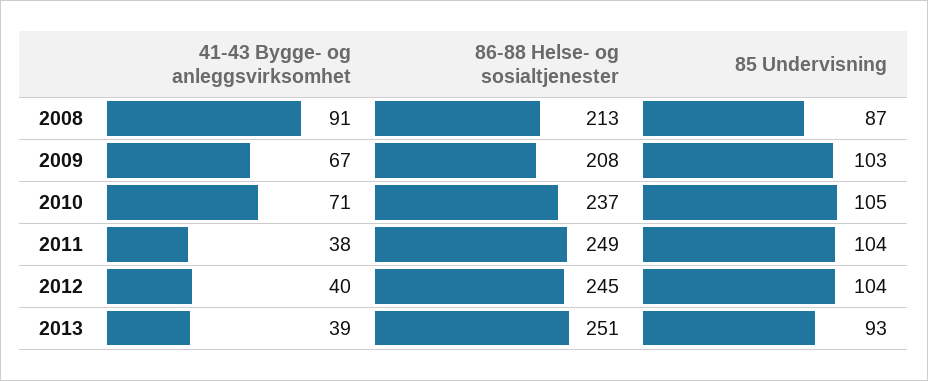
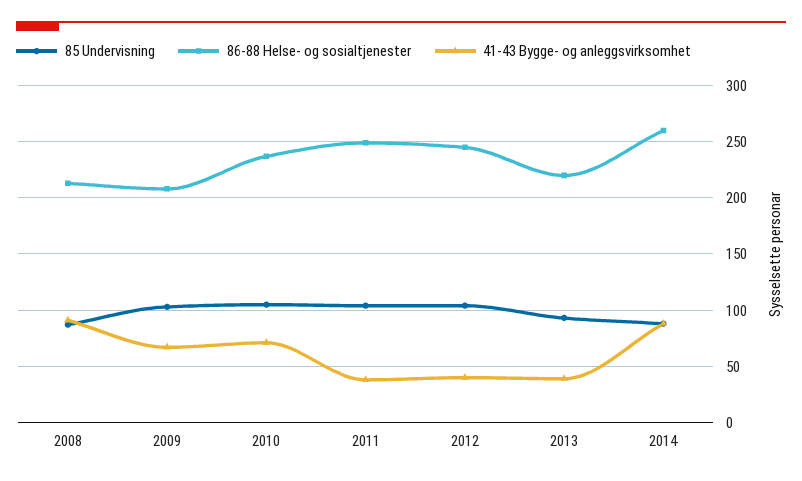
86-88 Helse- og sosialtjenester, 2013: 251 -> 220
85 Undervisning, 2014: none -> 90
86-88 Helse- og sosialtjenester, 2014: none -> 260
41-43 Bygge- og anleggsvirksomhet, 2014: none -> 90

